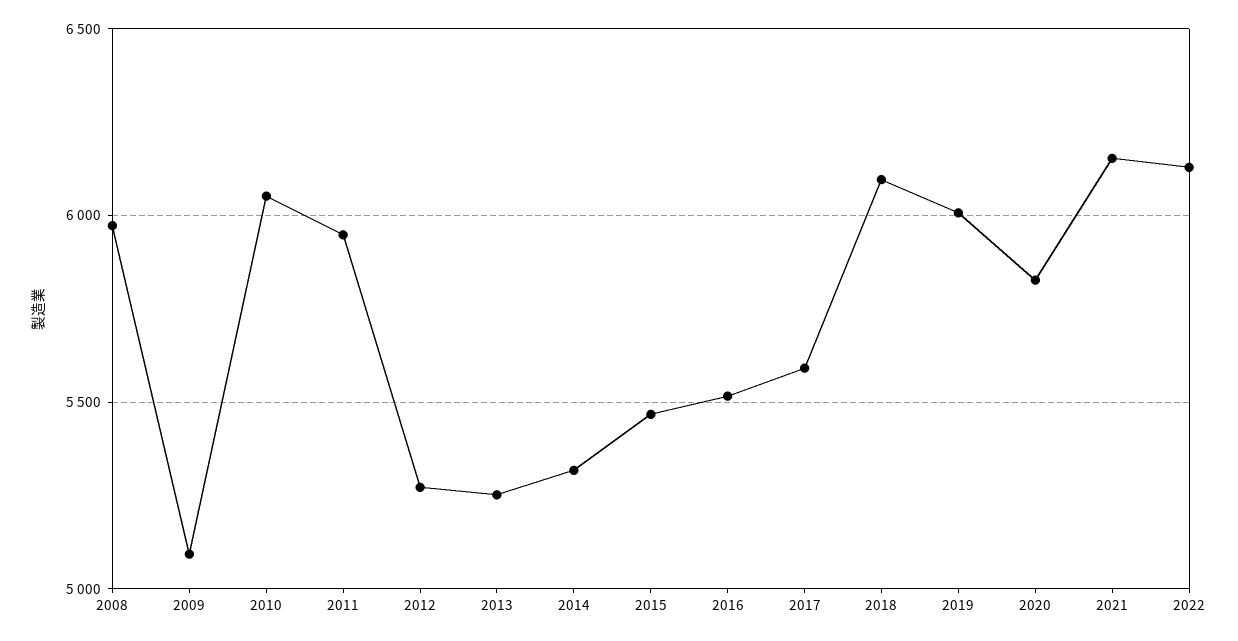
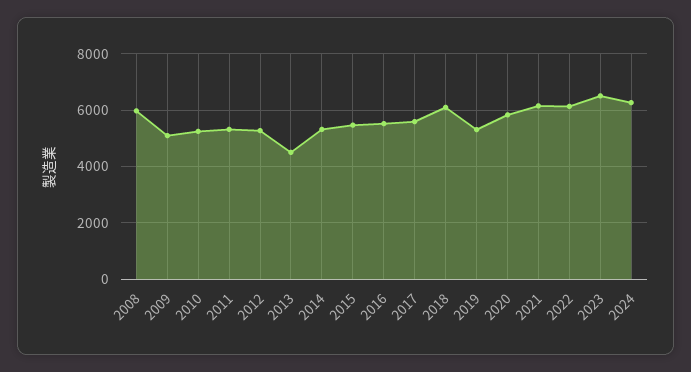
2010: 6050 -> 5250
2011: 5950 -> 5250
2013: 5250 -> 4500
2019: 6000 -> 5250
2023: none -> 6500
2024: none -> 6250

